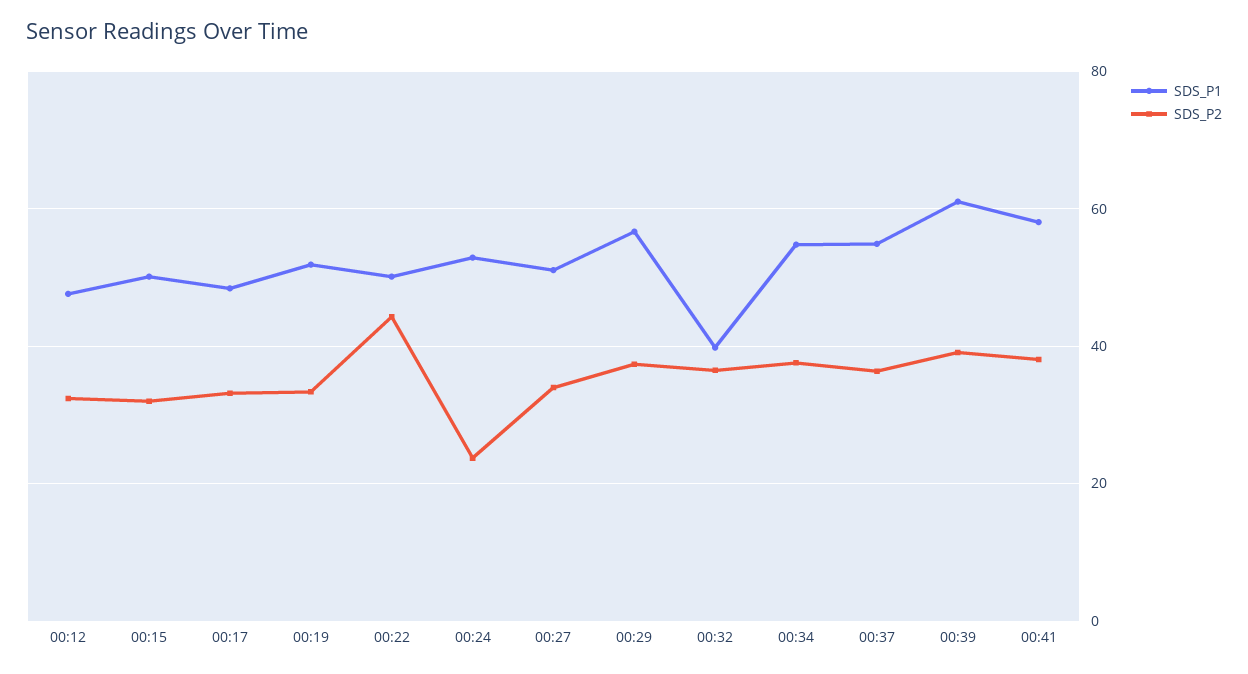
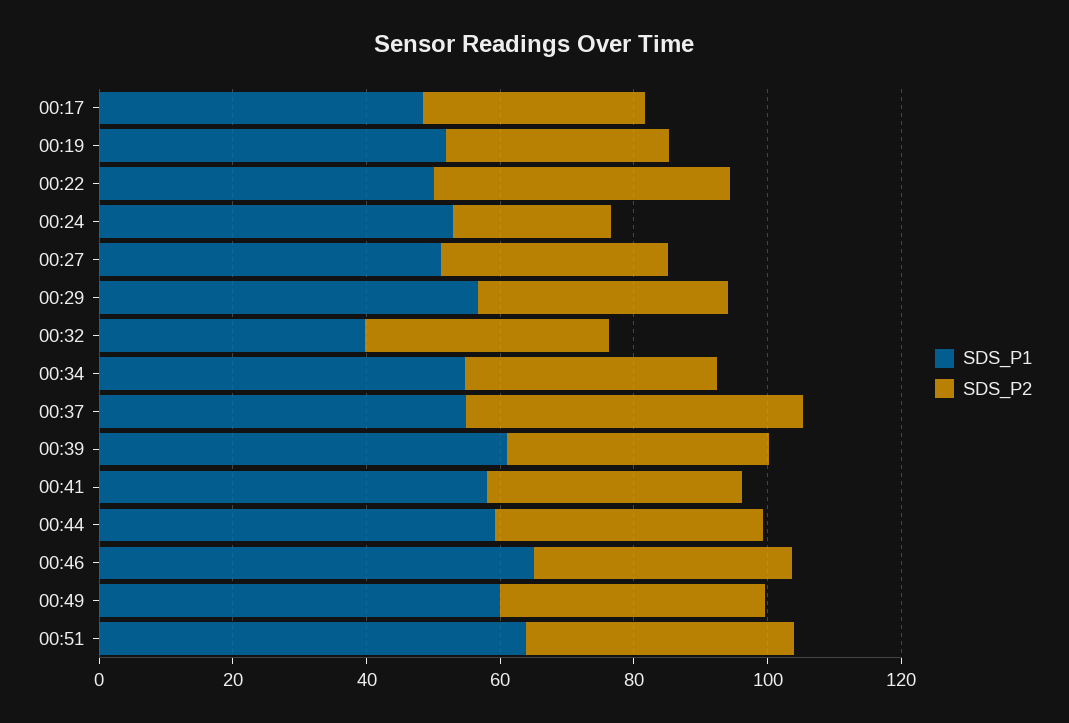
SDS_P1, 00:12: 48 -> none
SDS_P2, 00:12: 32 -> none
SDS_P1, 00:15: 50 -> none
SDS_P2, 00:15: 32 -> none
SDS_P2, 00:37: 36 -> 50
SDS_P1, 00:44: none -> 60
SDS_P2, 00:44: none -> 40
SDS_P1, 00:46: none -> 65
SDS_P2, 00:46: none -> 40
SDS_P1, 00:49: none -> 60
SDS_P2, 00:49: none -> 40
SDS_P1, 00:51: none -> 65
SDS_P2, 00:51: none -> 40

